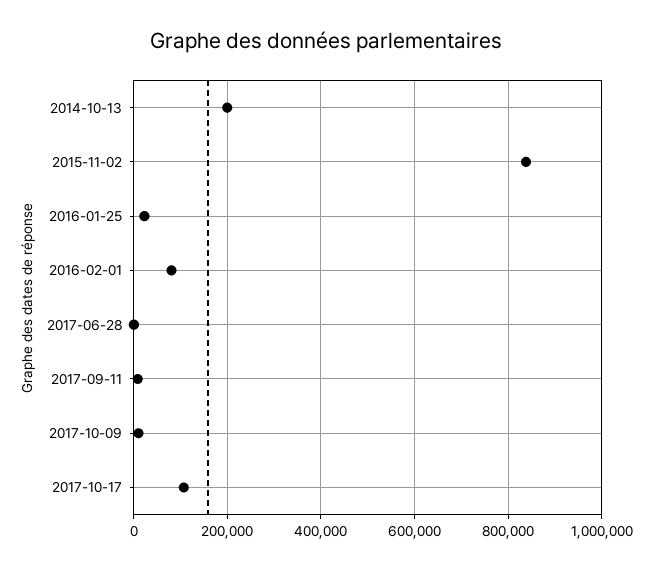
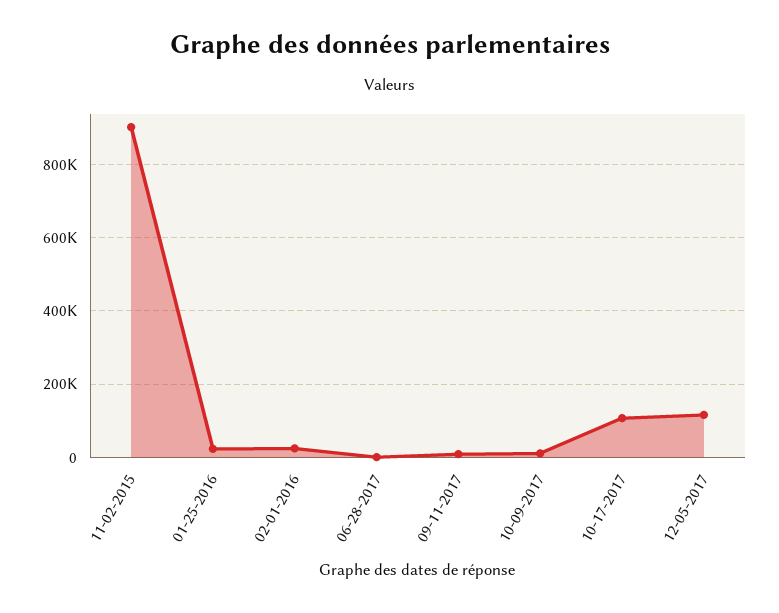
2014-10-13: 200000 -> none
2015-11-02: 840000 -> 900000
2016-02-01: 80000 -> 20000
12-05-2017: none -> 120000

